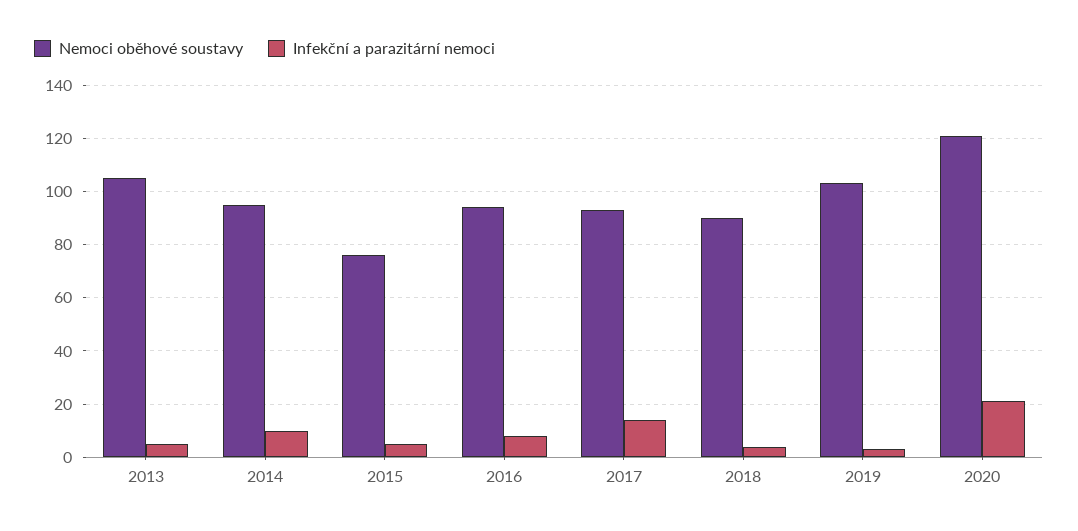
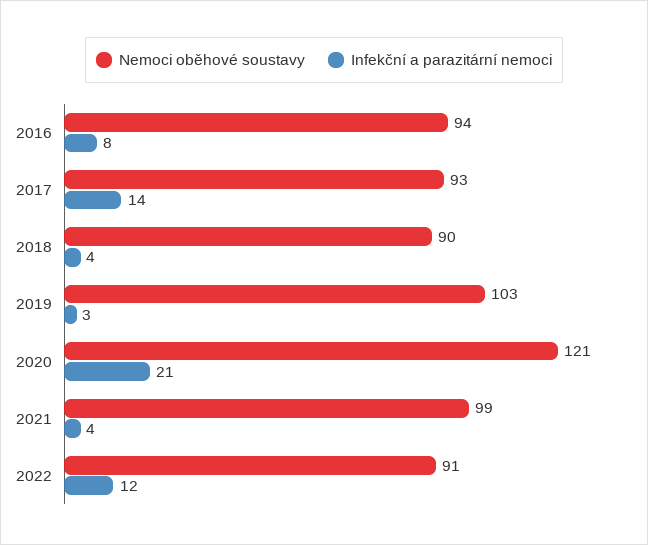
Nemoci oběhové soustavy, 2013: 105 -> none
Infekční a parazitární nemoci, 2013: 5 -> none
Nemoci oběhové soustavy, 2014: 95 -> none
Infekční a parazitární nemoci, 2014: 10 -> none
Nemoci oběhové soustavy, 2015: 75 -> none
Infekční a parazitární nemoci, 2015: 5 -> none
Nemoci oběhové soustavy, 2021: none -> 99
Infekční a parazitární nemoci, 2021: none -> 4
Nemoci oběhové soustavy, 2022: none -> 91
Infekční a parazitární nemoci, 2022: none -> 12

